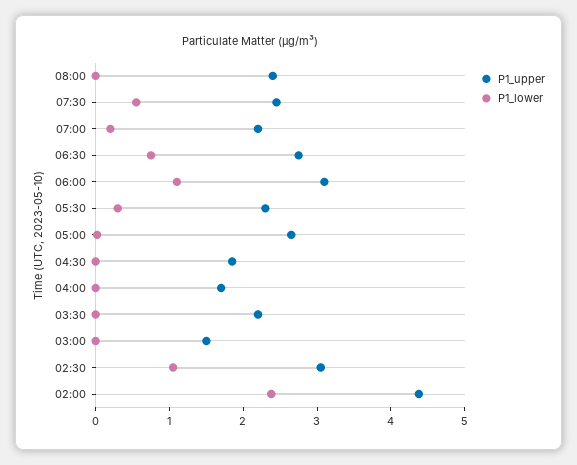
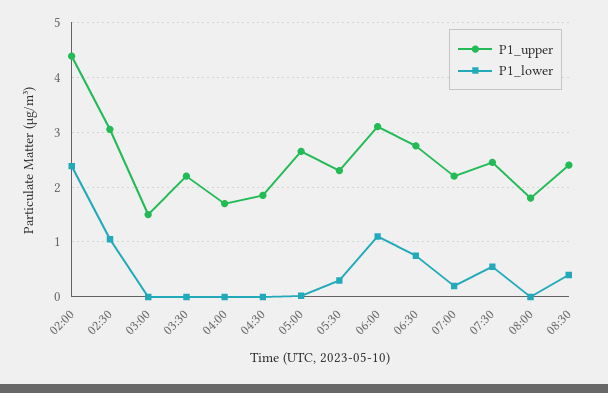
P1_upper, 08:00: 2.4 -> 1.8
P1_upper, 08:30: none -> 2.4
P1_lower, 08:30: none -> 0.4

